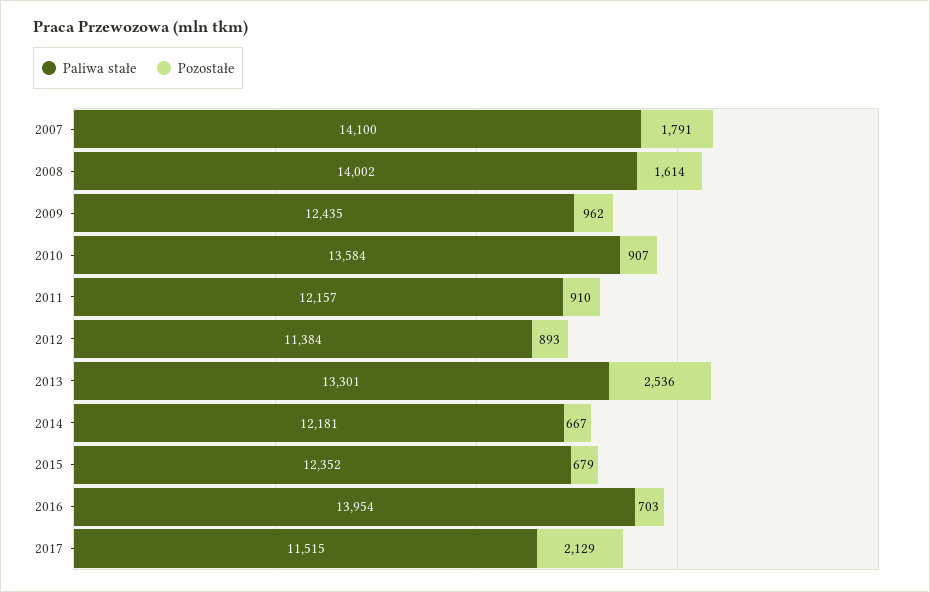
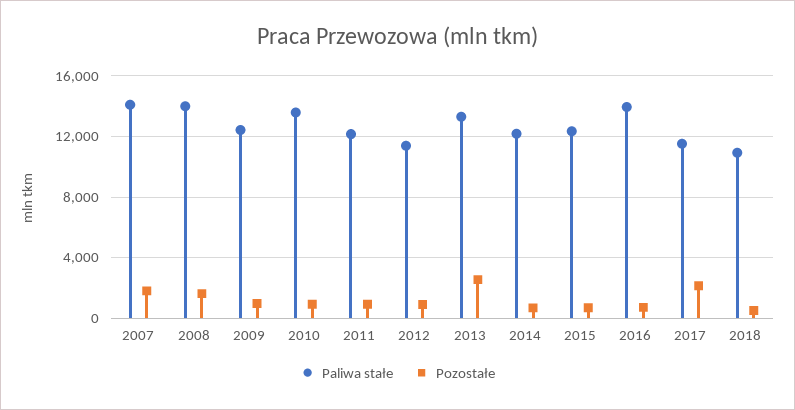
Paliwa stałe, 2018: none -> 11000
Pozostałe, 2018: none -> 500

